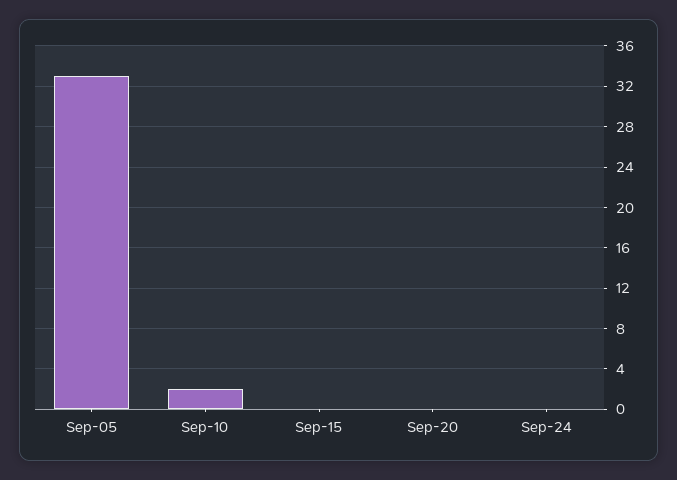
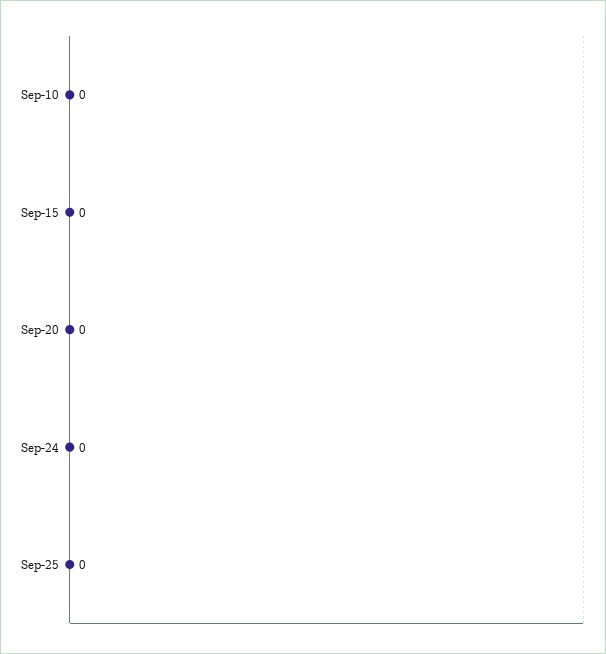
Sep-05: 33 -> none
Sep-10: 2 -> 0
Sep-25: none -> 0

